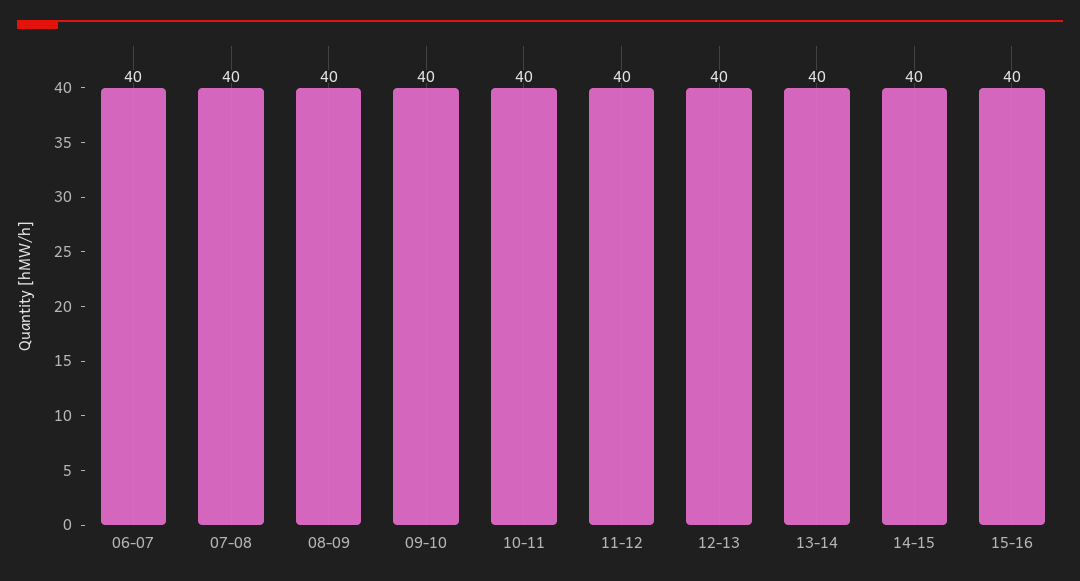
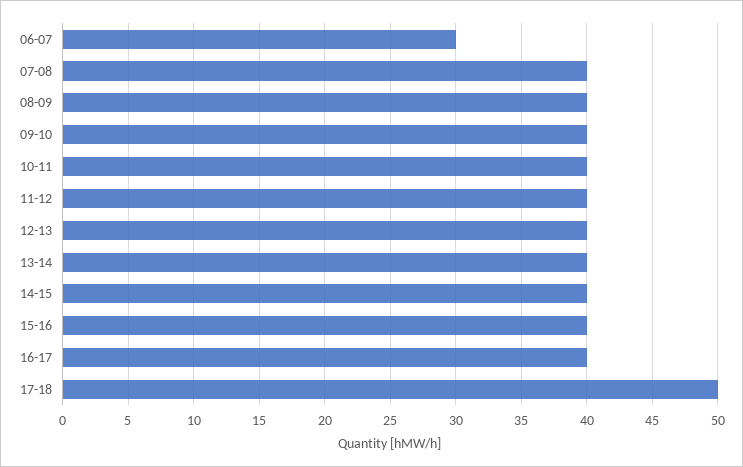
06-07: 40 -> 30
16-17: none -> 40
17-18: none -> 50

